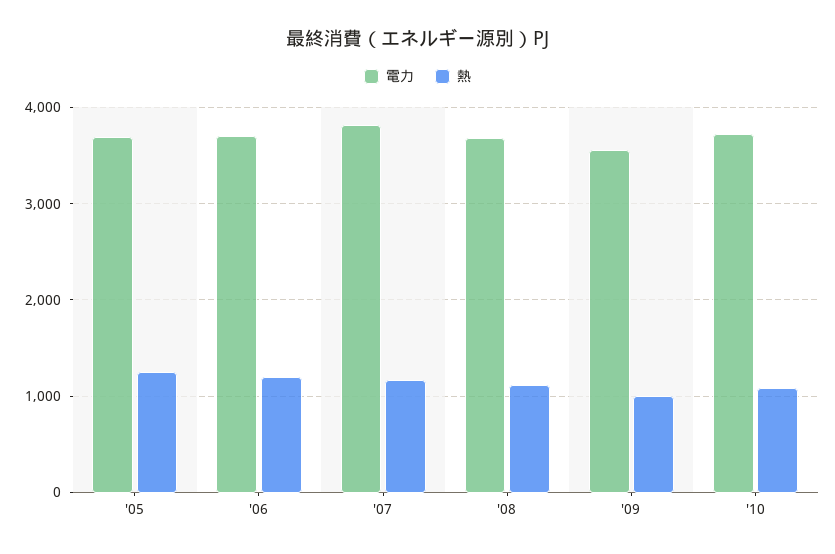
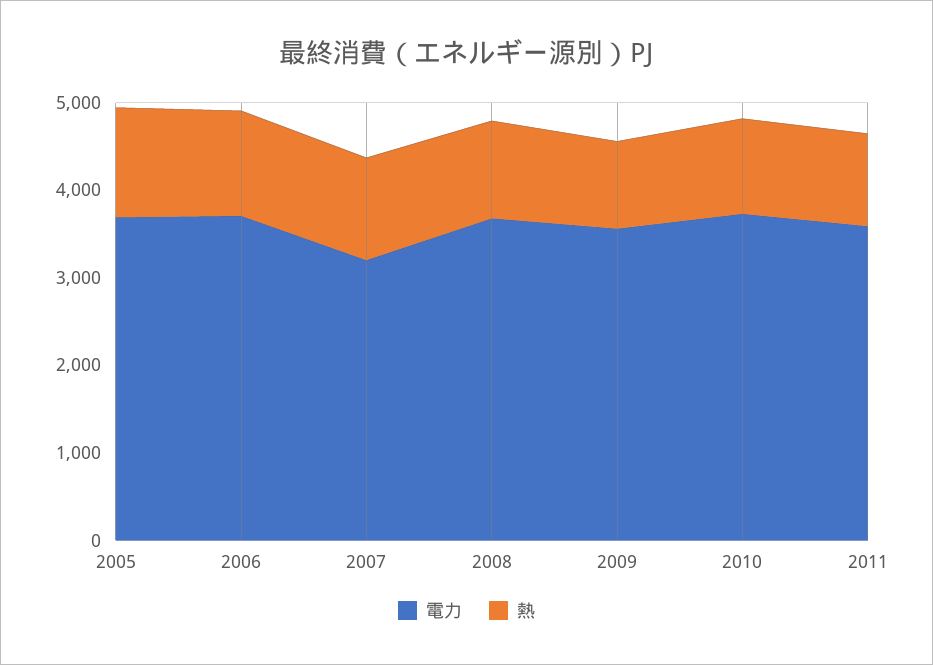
電力, '07: 3800 -> 3200
電力, 2011: none -> 3600
熱, 2011: none -> 1000

